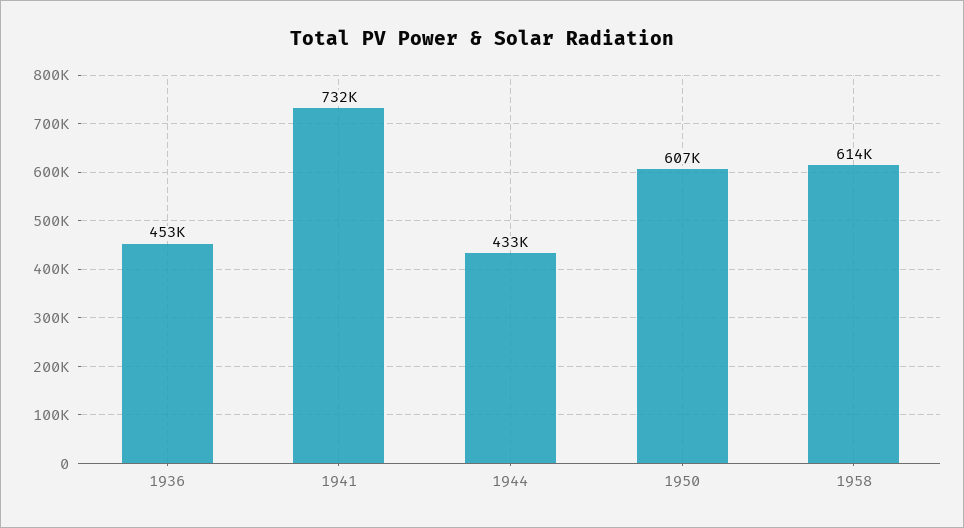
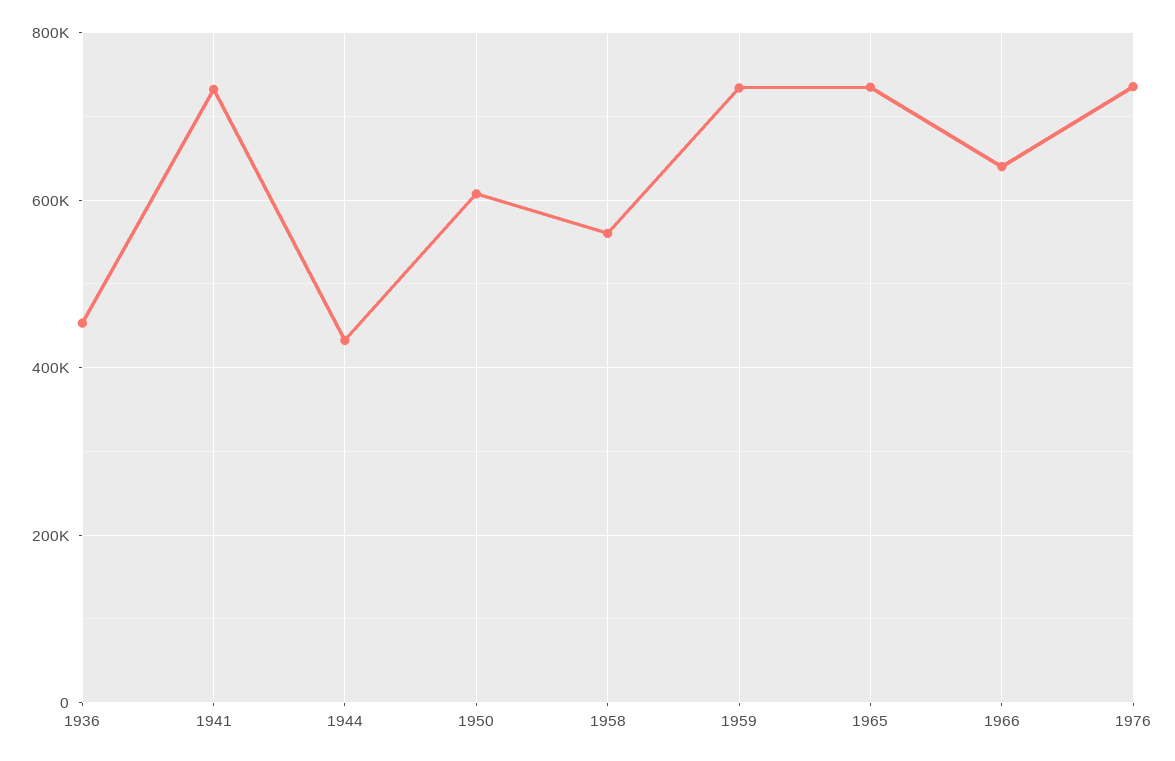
1958: 614000 -> 560000
1959: none -> 740000
1965: none -> 740000
1966: none -> 640000
1976: none -> 740000

